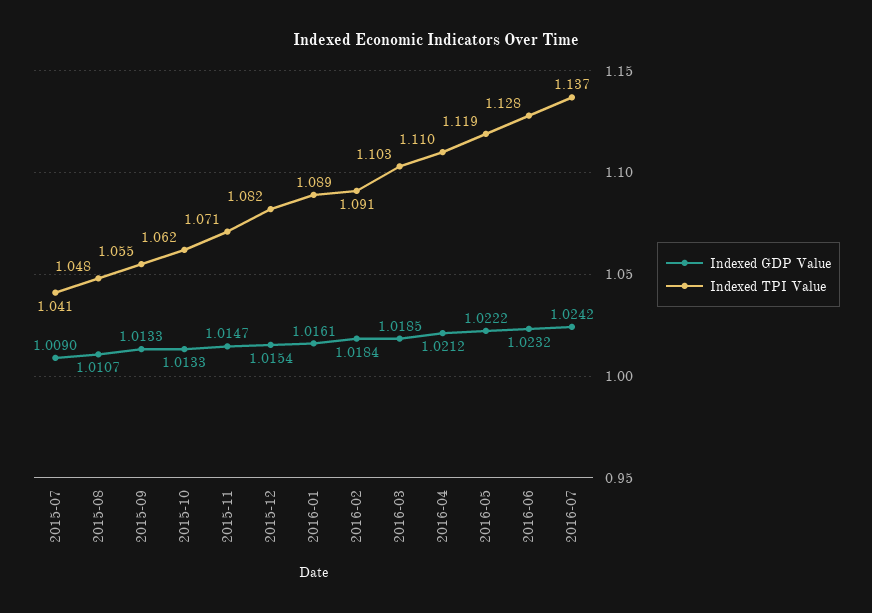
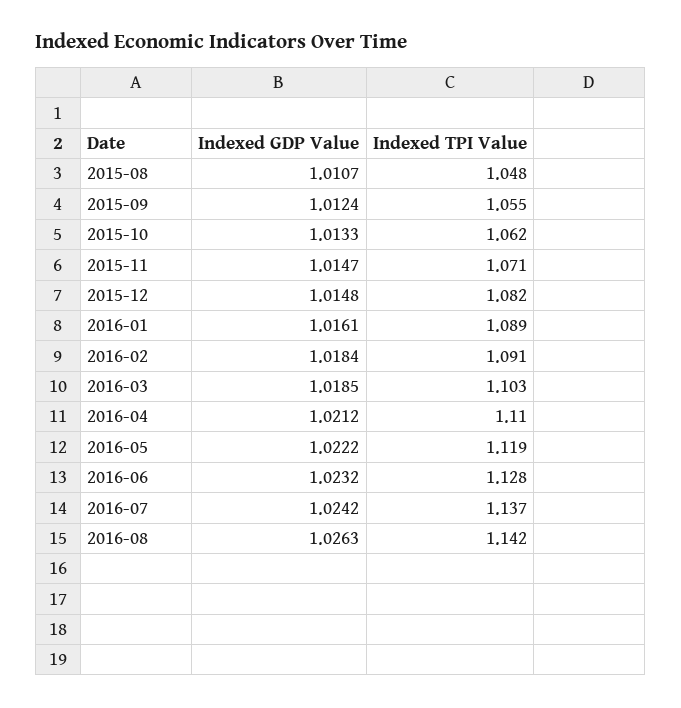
Indexed GDP Value, 2015-07: 1.009 -> none
Indexed TPI Value, 2015-07: 1.041 -> none
Indexed GDP Value, 2015-09: 1.0133 -> 1.0124
Indexed GDP Value, 2015-12: 1.0154 -> 1.0148
Indexed GDP Value, 2016-08: none -> 1.0263
Indexed TPI Value, 2016-08: none -> 1.142

